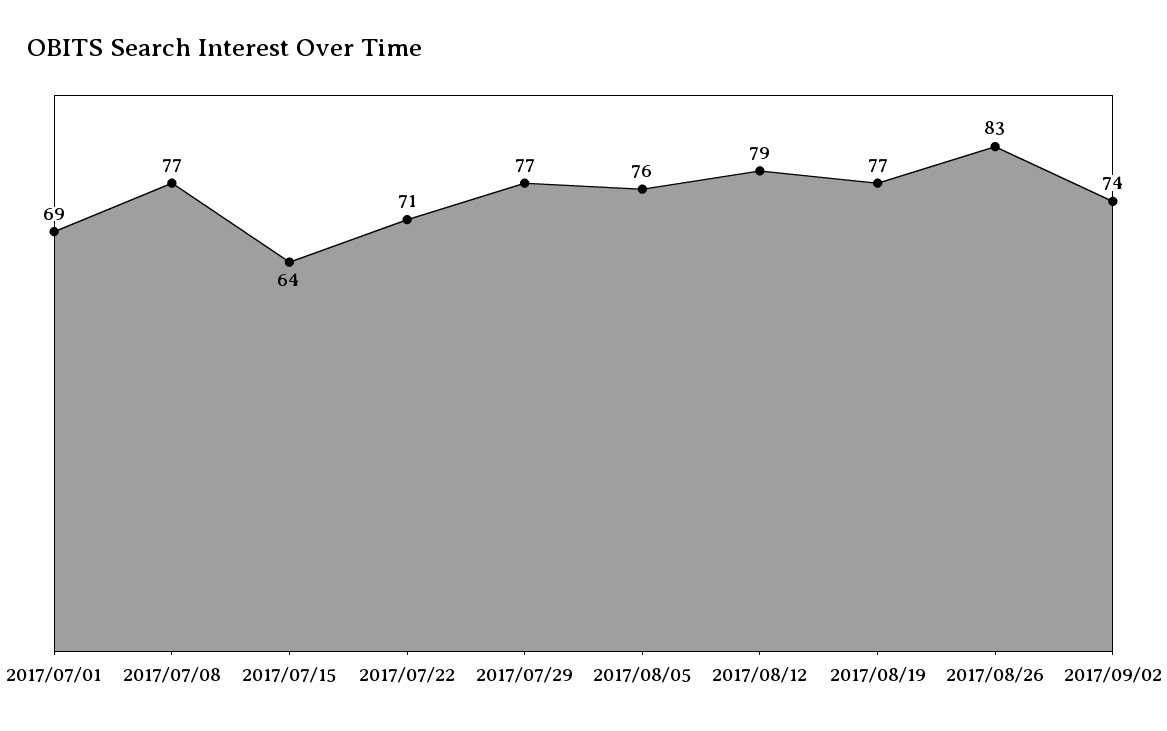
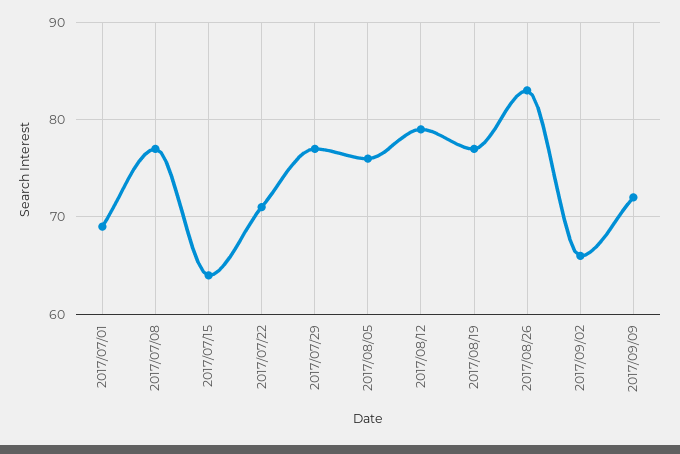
2017/09/02: 74 -> 66
2017/09/09: none -> 72

